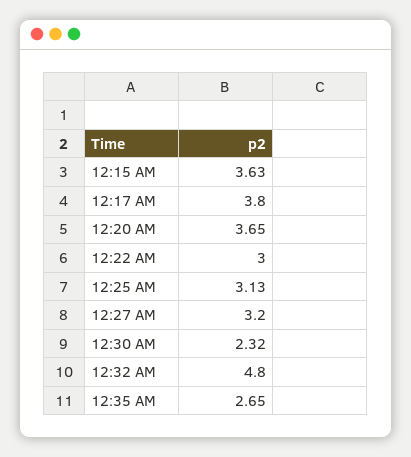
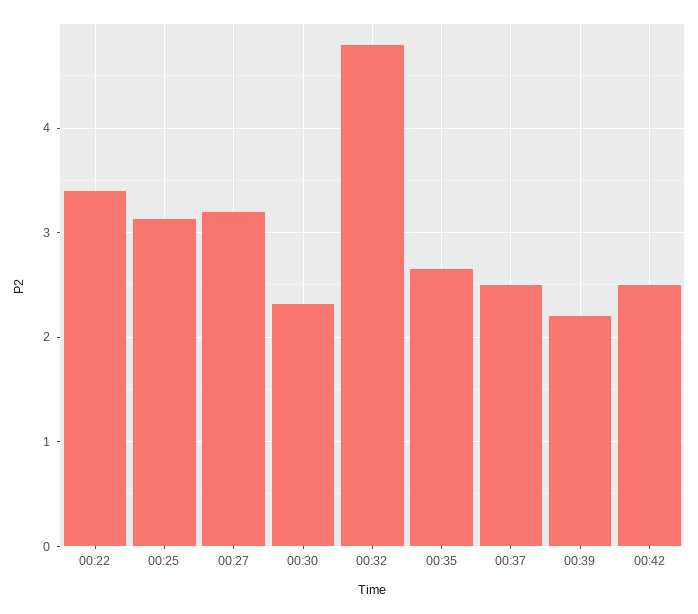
12:15 AM: 3.63 -> none
12:17 AM: 3.8 -> none
12:20 AM: 3.65 -> none
12:22 AM: 3 -> 3.4
00:37: none -> 2.5
00:39: none -> 2.2
00:42: none -> 2.5

